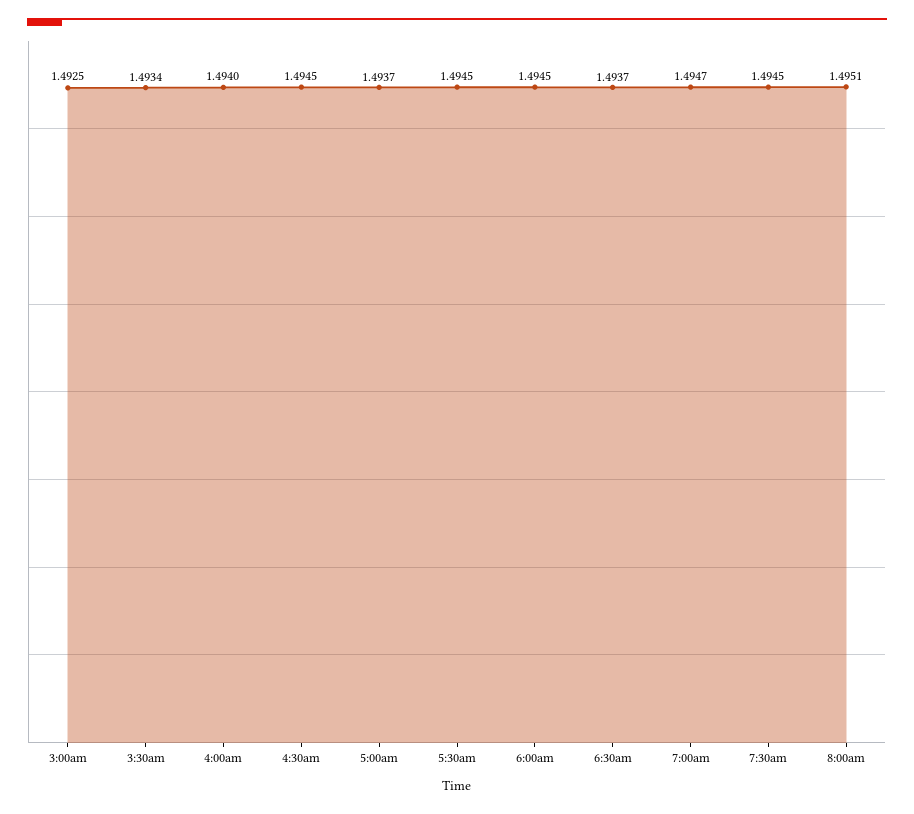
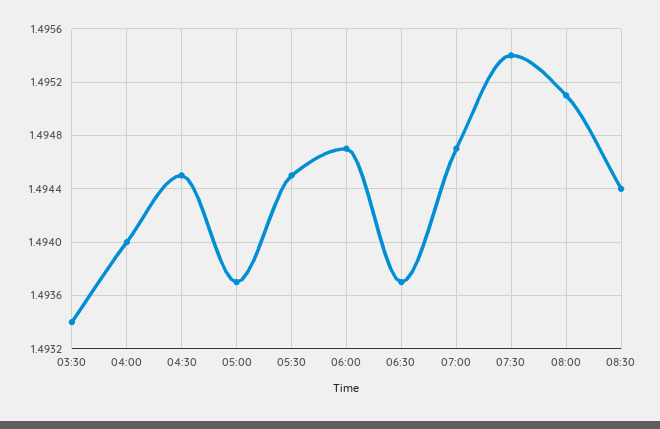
3:00am: 1.4925 -> none
6:00am: 1.4945 -> 1.4947
7:30am: 1.4945 -> 1.4954
08:30: none -> 1.4944

